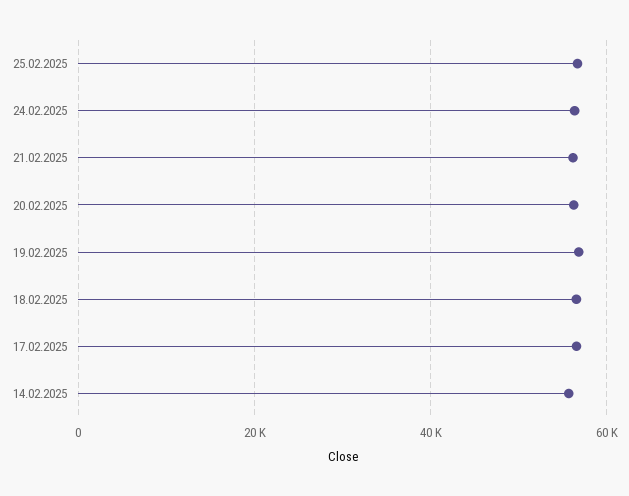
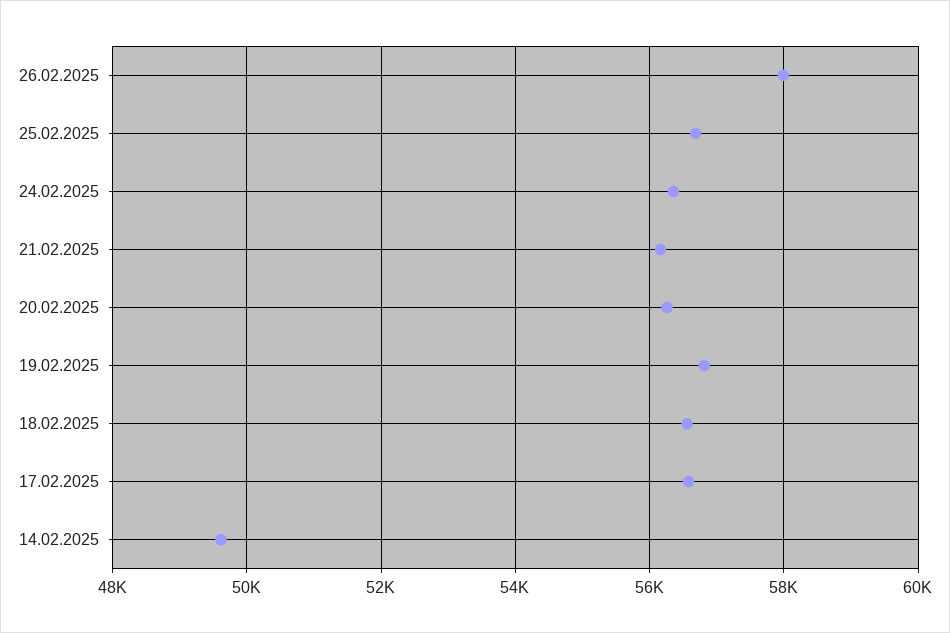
14.02.2025: 56000 -> 49600
26.02.2025: none -> 58000

